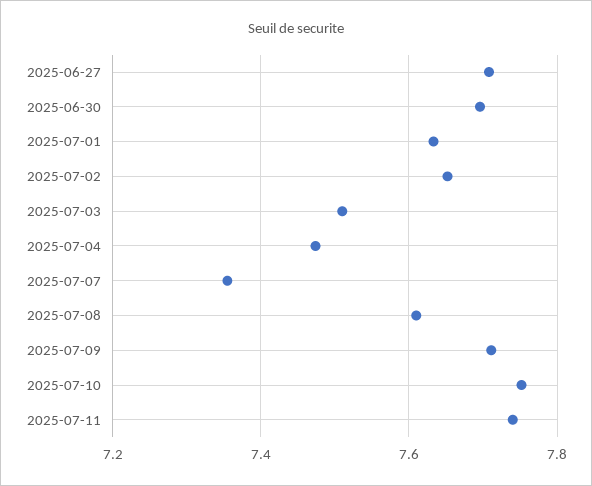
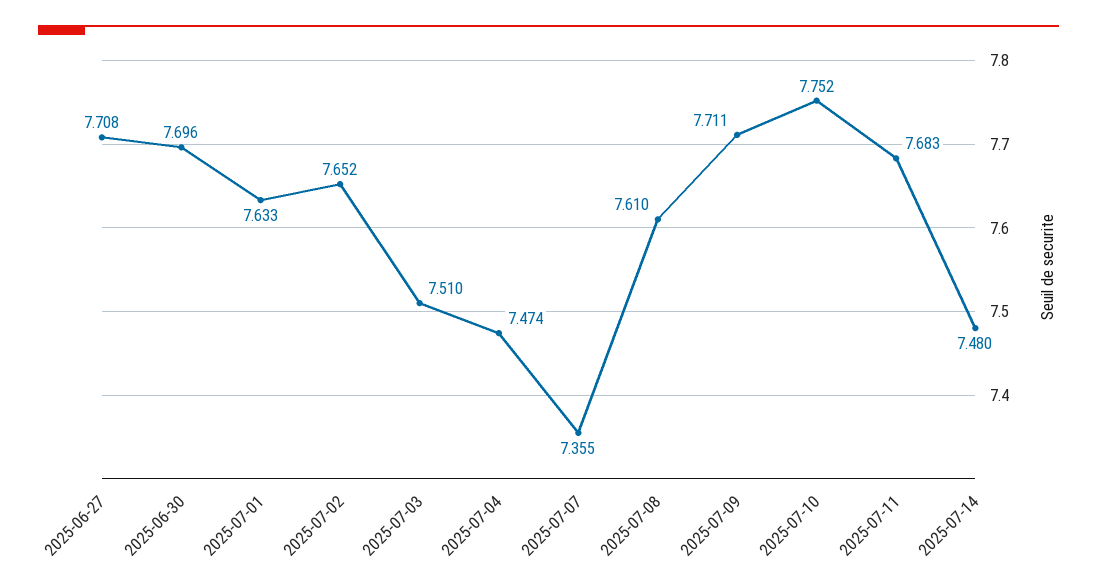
2025-07-11: 7.74 -> 7.683
2025-07-14: none -> 7.48

